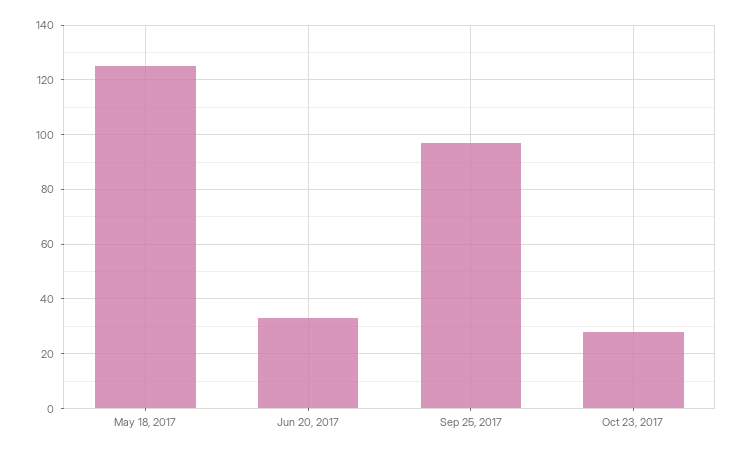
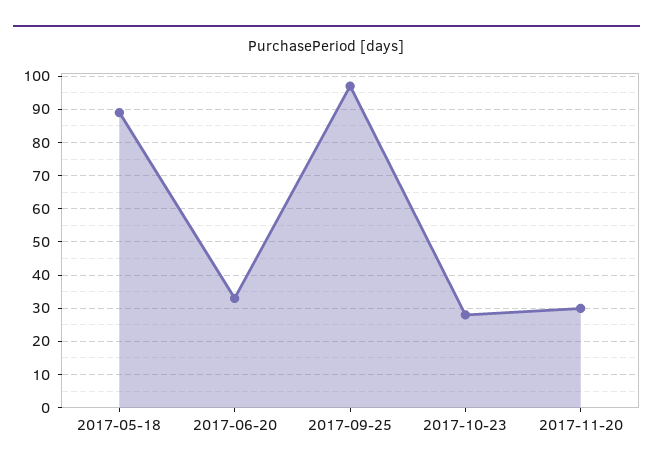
May 18, 2017: 125 -> 90
2017-11-20: none -> 30

